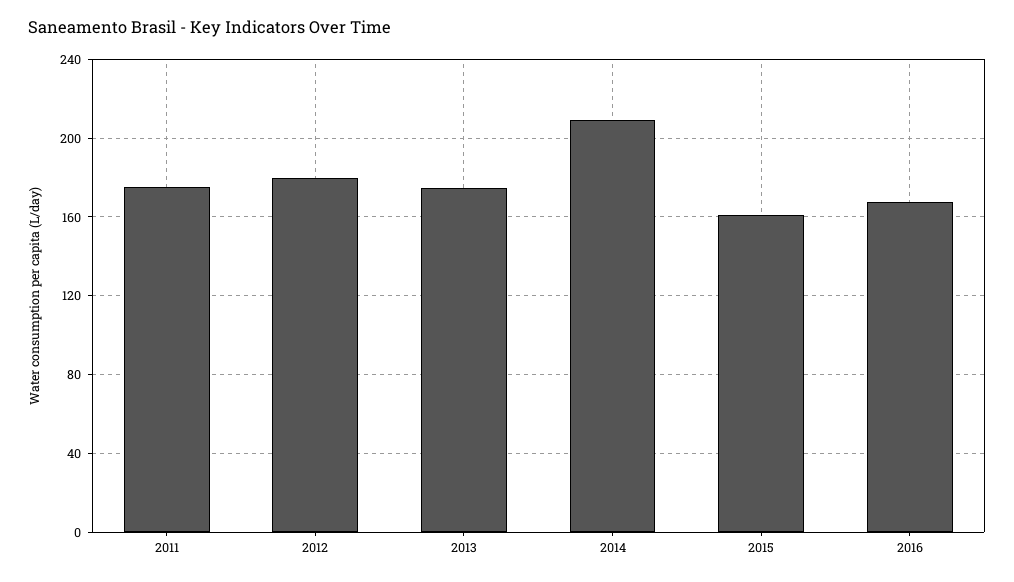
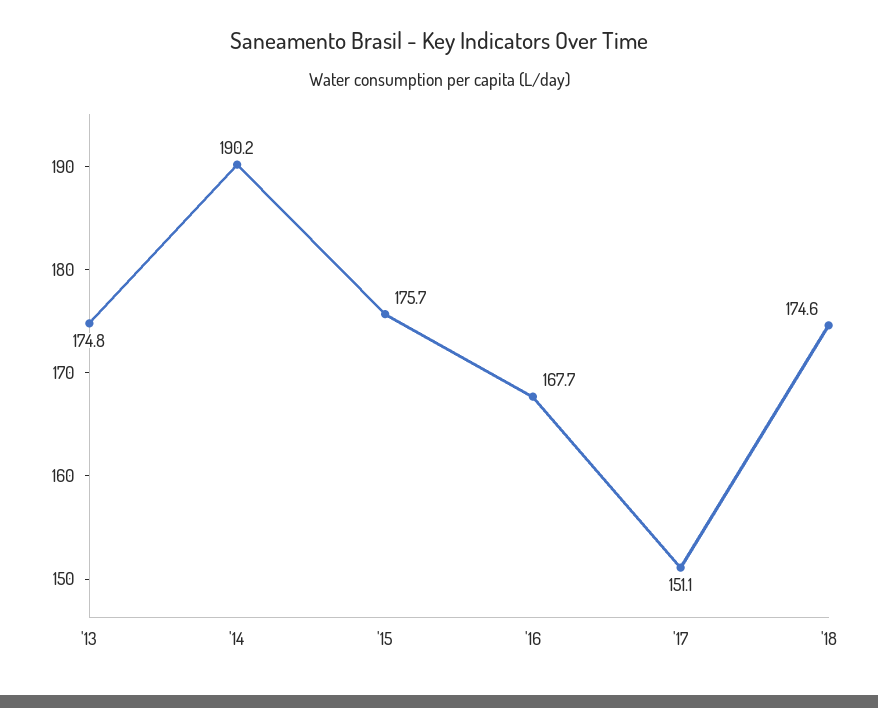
2011: 175 -> none
2012: 180 -> none
2014: 210 -> 190.2
2015: 160 -> 175.7
'17: none -> 151.1
'18: none -> 174.6

